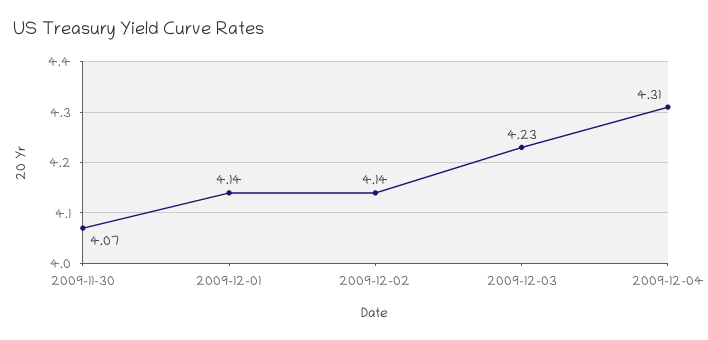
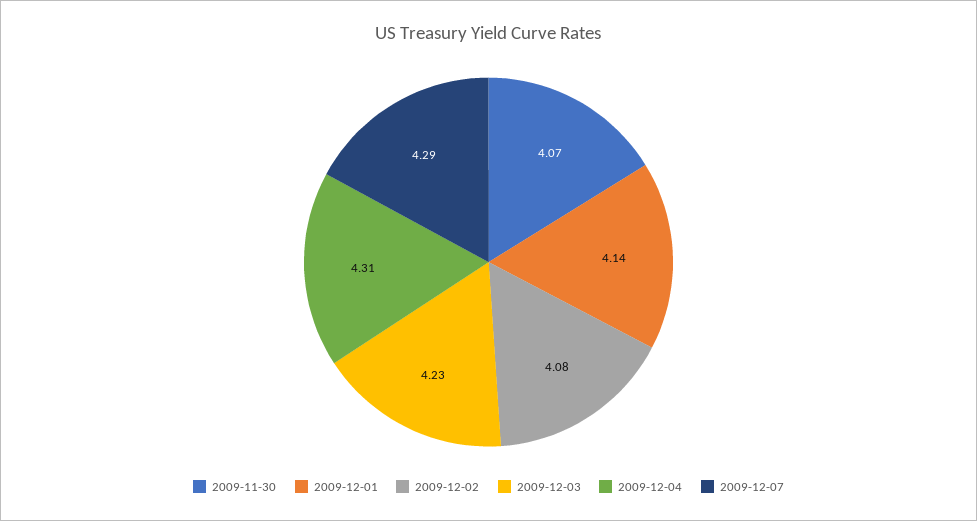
2009-12-02: 4.14 -> 4.08
2009-12-07: none -> 4.29

